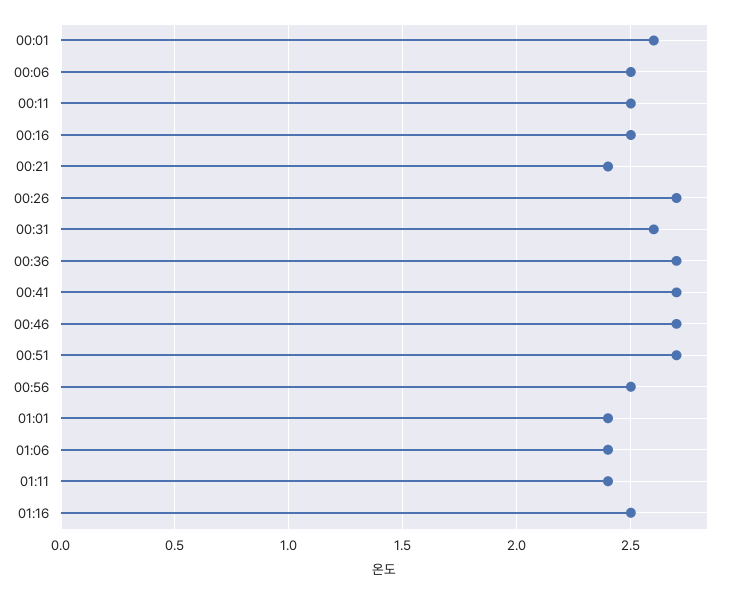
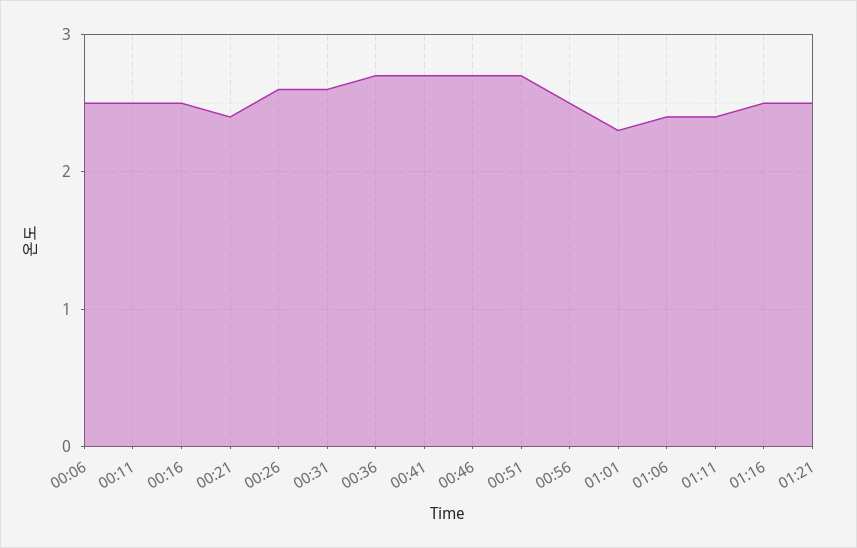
00:01: 2.6 -> none
00:26: 2.7 -> 2.6
01:01: 2.4 -> 2.3
01:21: none -> 2.5

